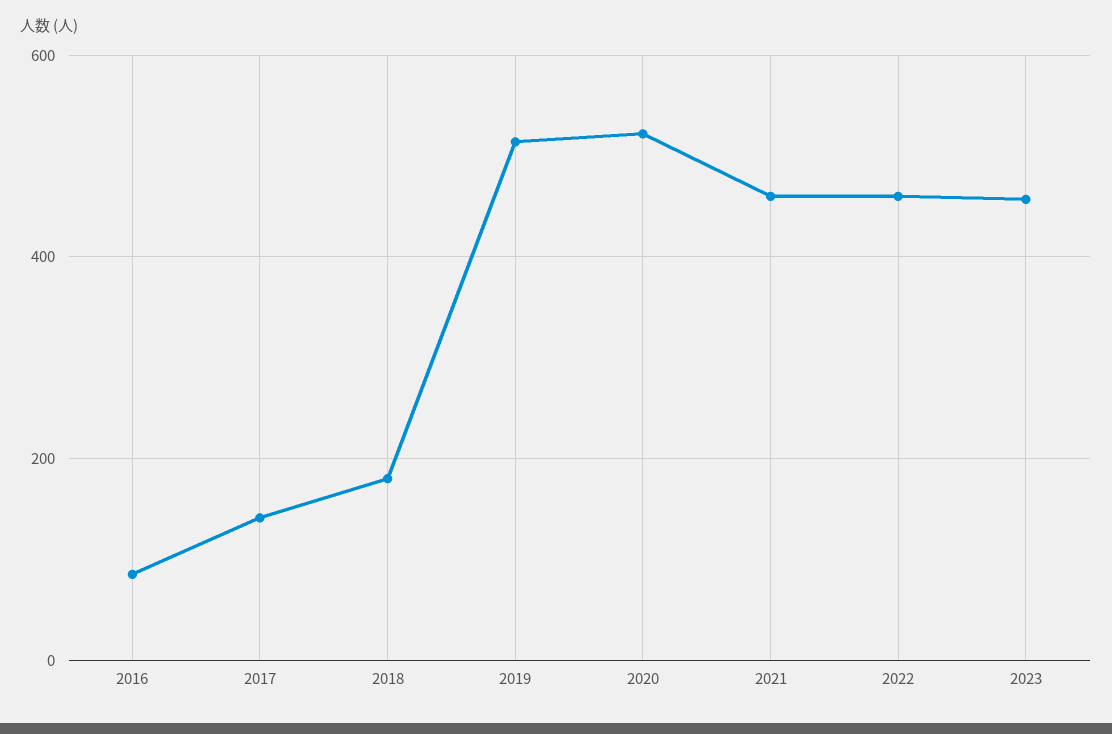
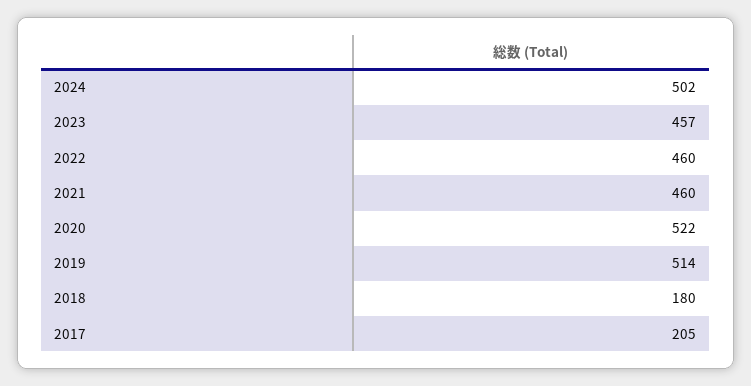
2016: 80 -> none
2017: 140 -> 205
2024: none -> 502

